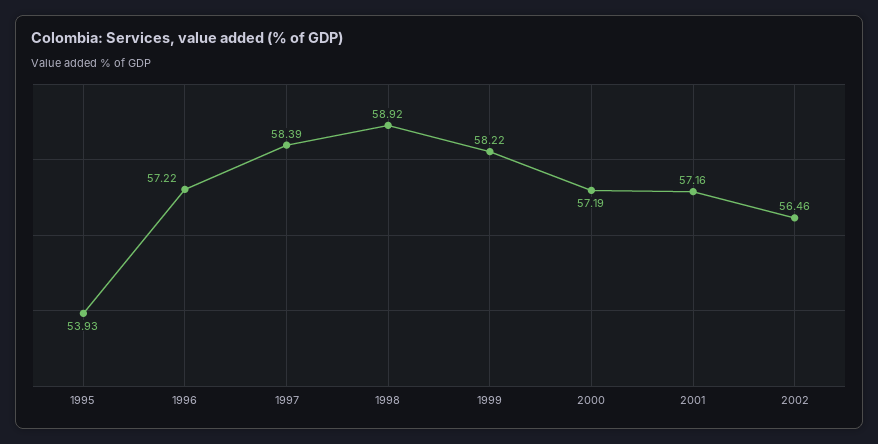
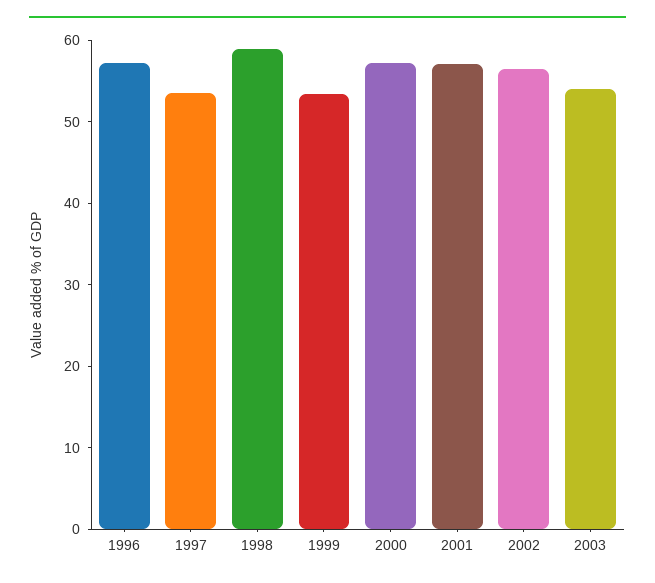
1995: 53.93 -> none
1997: 58.39 -> 54
1999: 58.22 -> 54
2003: none -> 54

